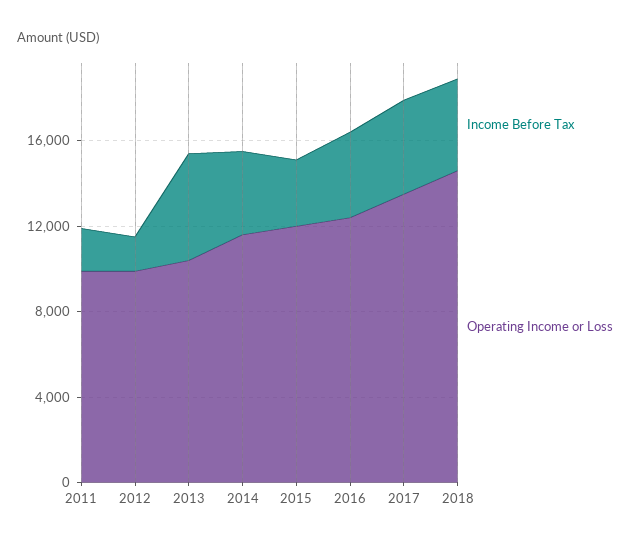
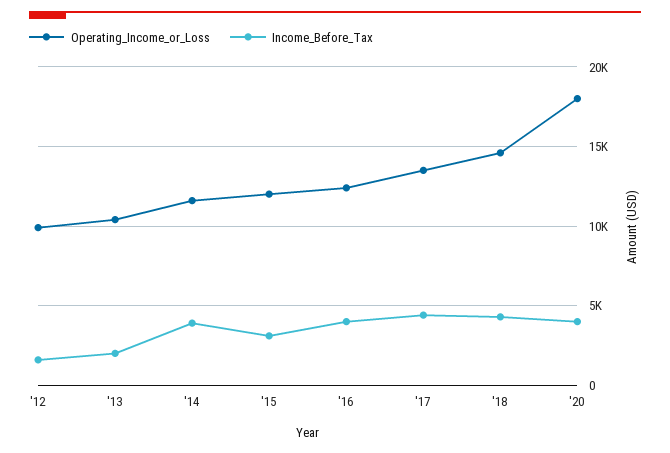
Income Before Tax, 2011: 2000 -> none
Operating Income or Loss, 2011: 10000 -> none
Income Before Tax, 2013: 5000 -> 2000
Operating Income or Loss, '20: none -> 18000
Income Before Tax, '20: none -> 4000

